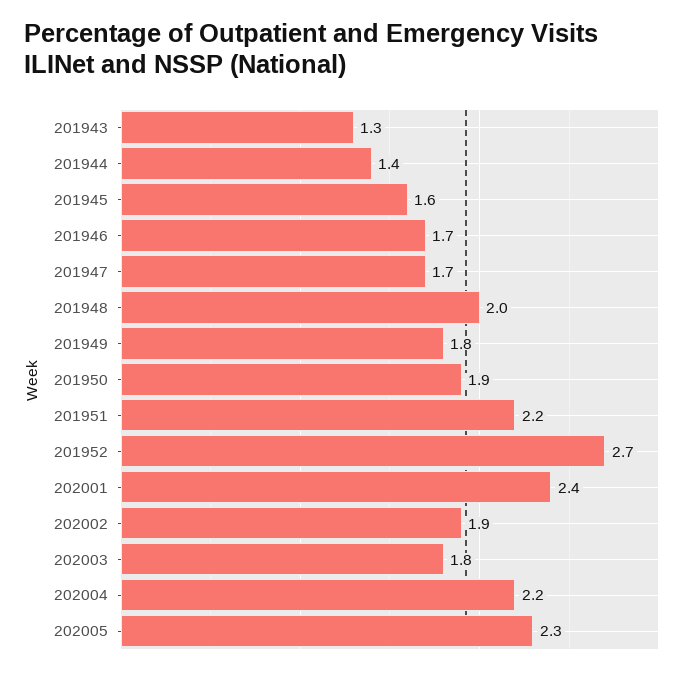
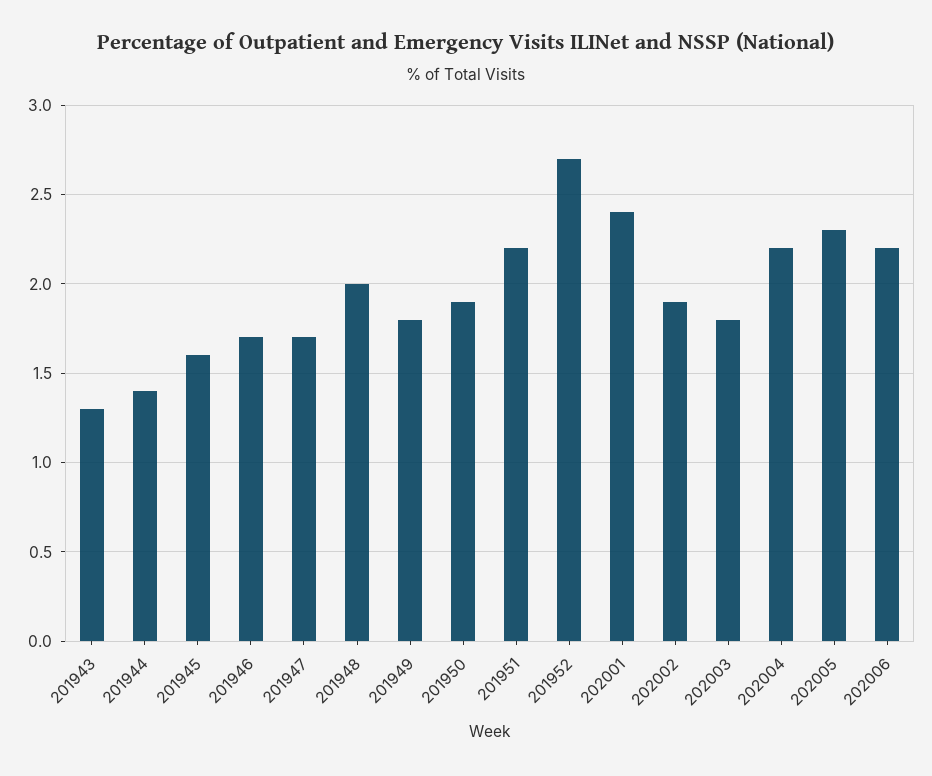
202006: none -> 2.2

